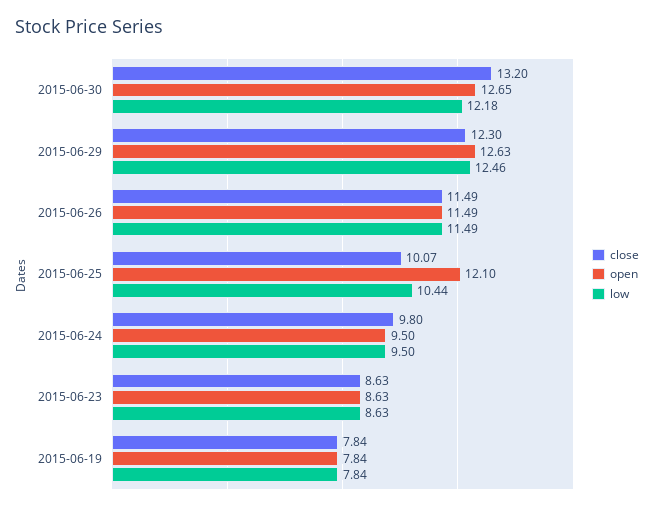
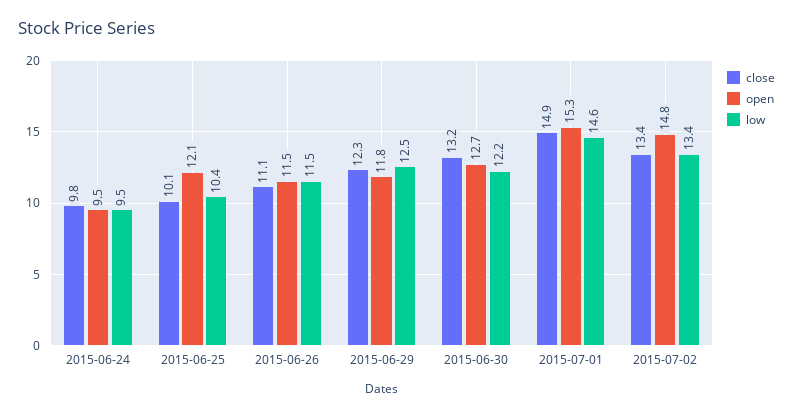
open, 2015-06-29: 12.63 -> 11.8
close, 2015-06-26: 11.49 -> 11.1
close, 2015-06-23: 8.63 -> none
open, 2015-06-23: 8.63 -> none
low, 2015-06-23: 8.63 -> none
close, 2015-06-19: 7.84 -> none
open, 2015-06-19: 7.84 -> none
low, 2015-06-19: 7.84 -> none
close, 2015-07-01: none -> 14.9
open, 2015-07-01: none -> 15.3
low, 2015-07-01: none -> 14.6
close, 2015-07-02: none -> 13.4
open, 2015-07-02: none -> 14.8
low, 2015-07-02: none -> 13.4

